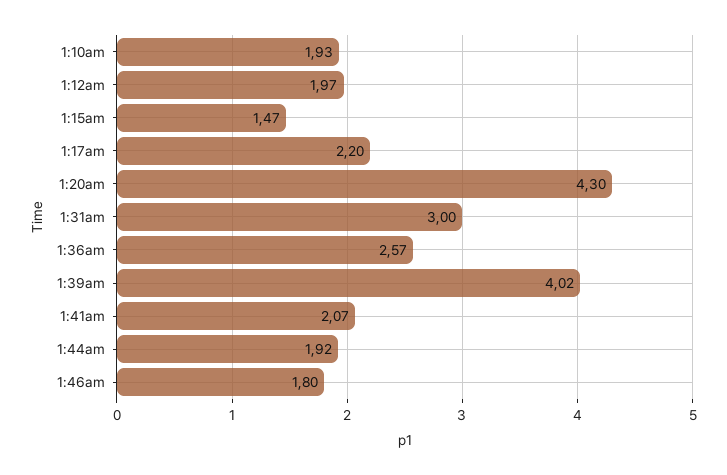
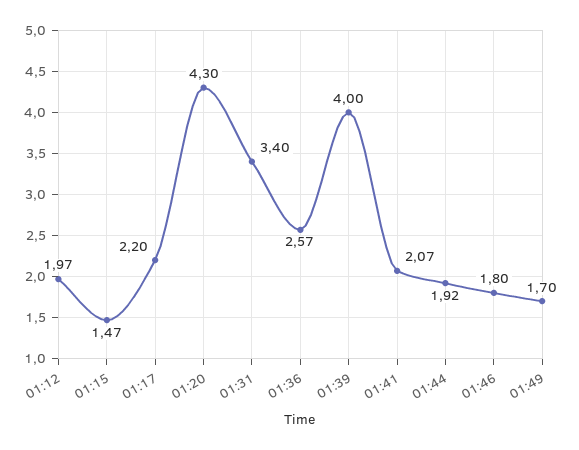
1:10am: 1.93 -> none
1:31am: 3 -> 3.4
1:39am: 4.02 -> 4
01:49: none -> 1.7

